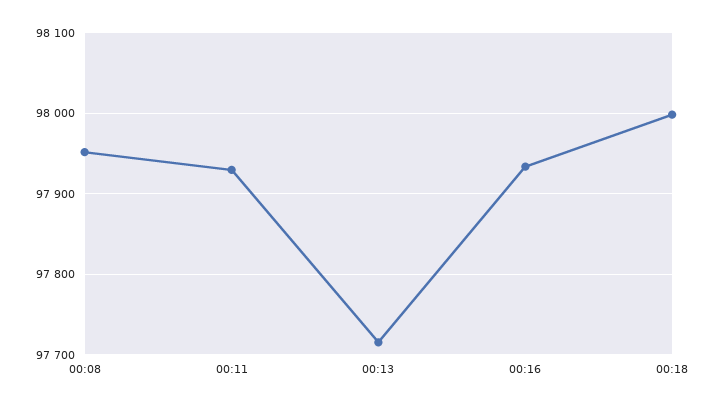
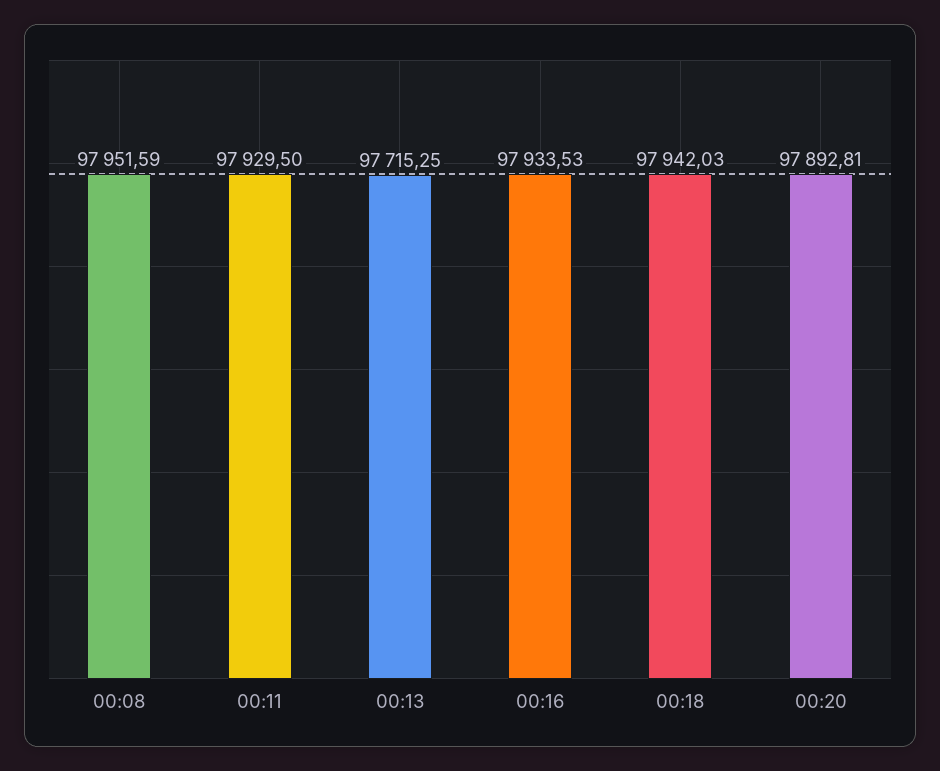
00:18: 98000 -> 97942.03
00:20: none -> 97892.81

